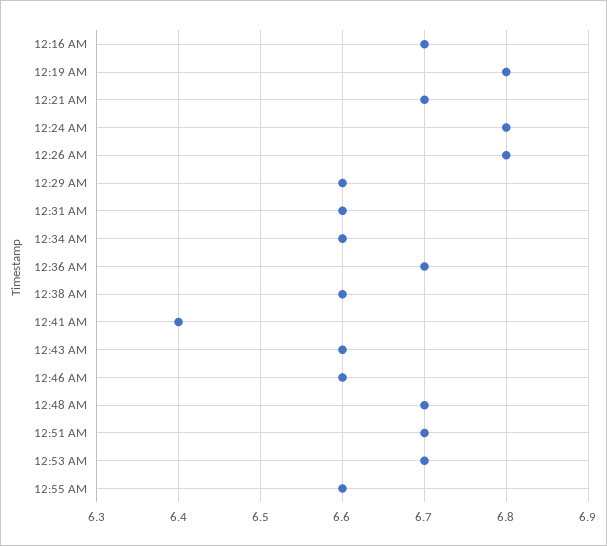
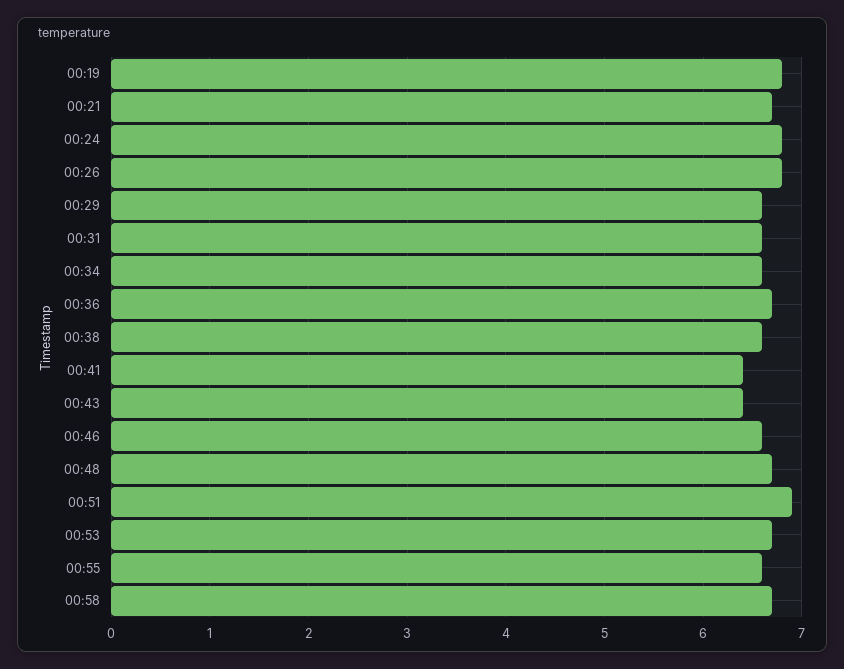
12:16 AM: 6.7 -> none
12:43 AM: 6.6 -> 6.4
12:51 AM: 6.7 -> 6.9
00:58: none -> 6.7

